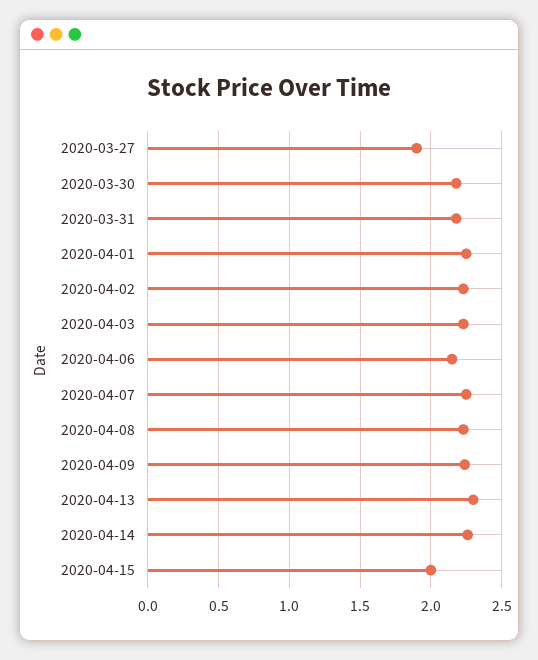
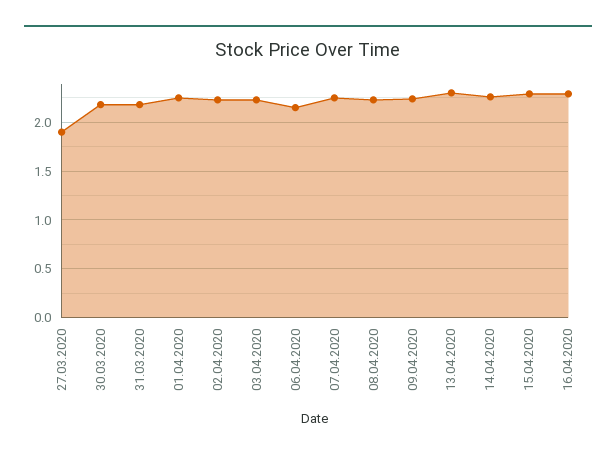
2020-04-15: 2 -> 2.3
16.04.2020: none -> 2.3

